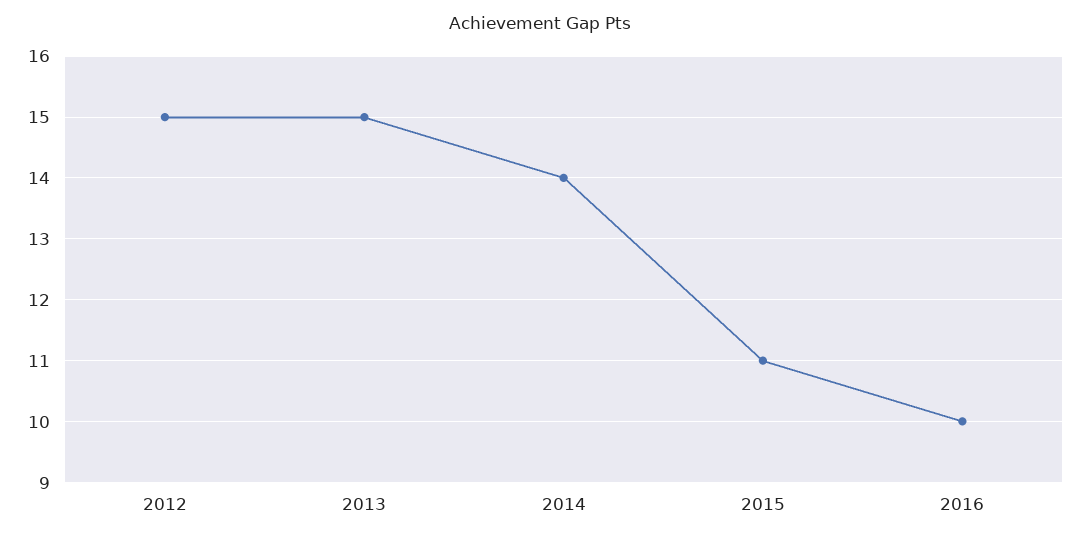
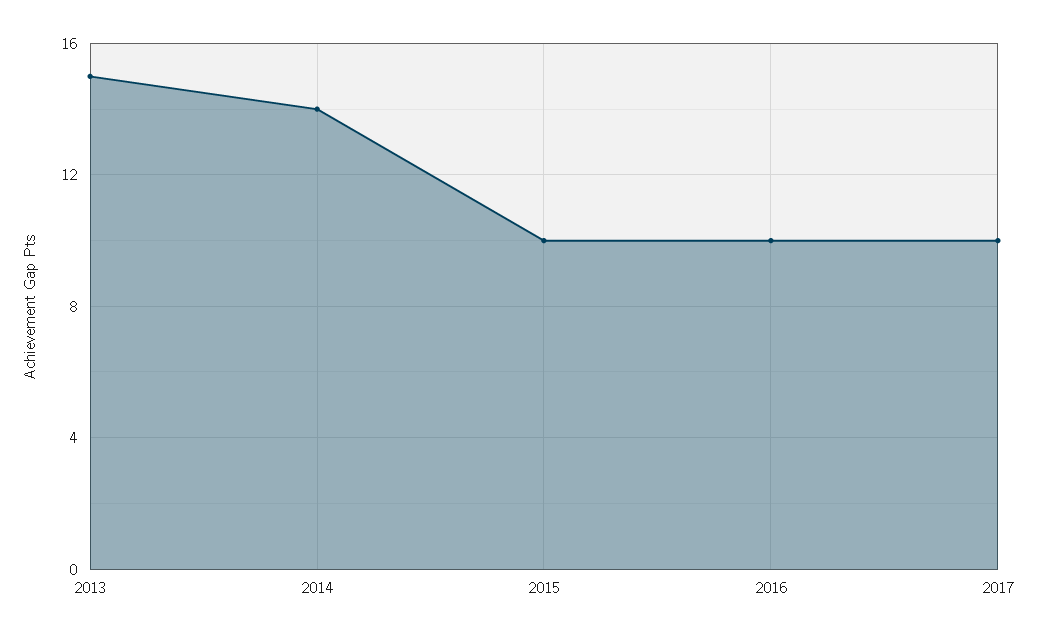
2012: 15 -> none
2015: 11 -> 10
2017: none -> 10

